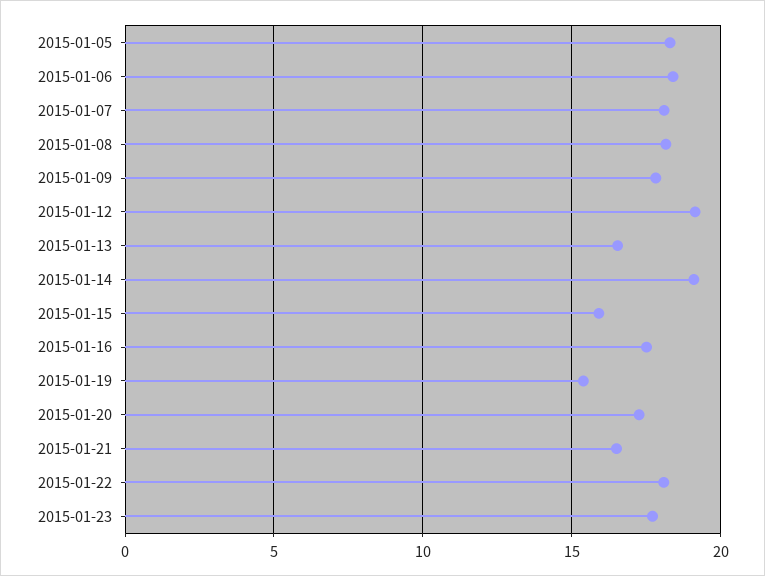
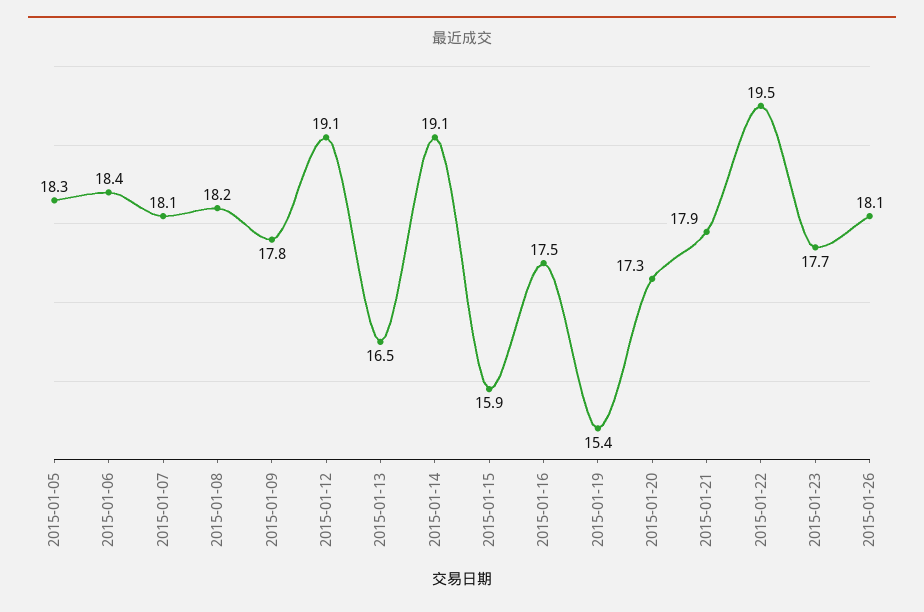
2015-01-21: 16.5 -> 17.9
2015-01-22: 18 -> 19.5
2015-01-26: none -> 18.1

